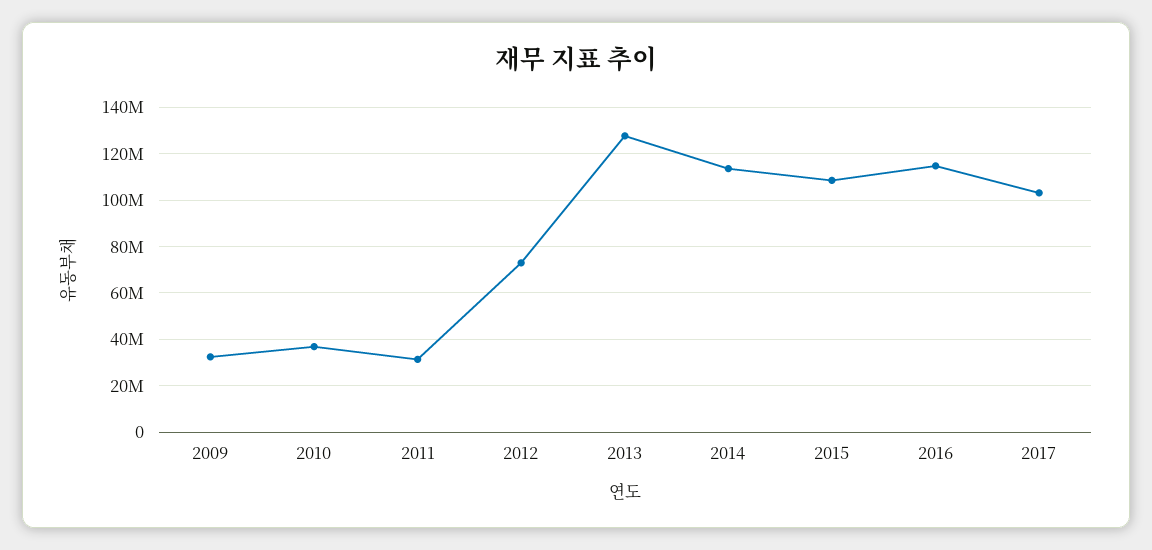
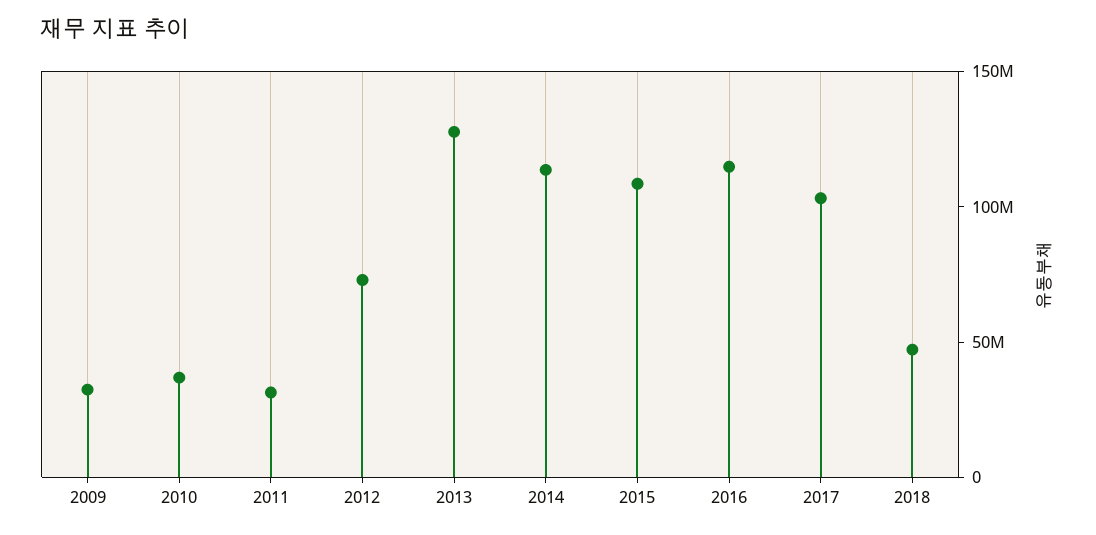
2018: none -> 50000000

